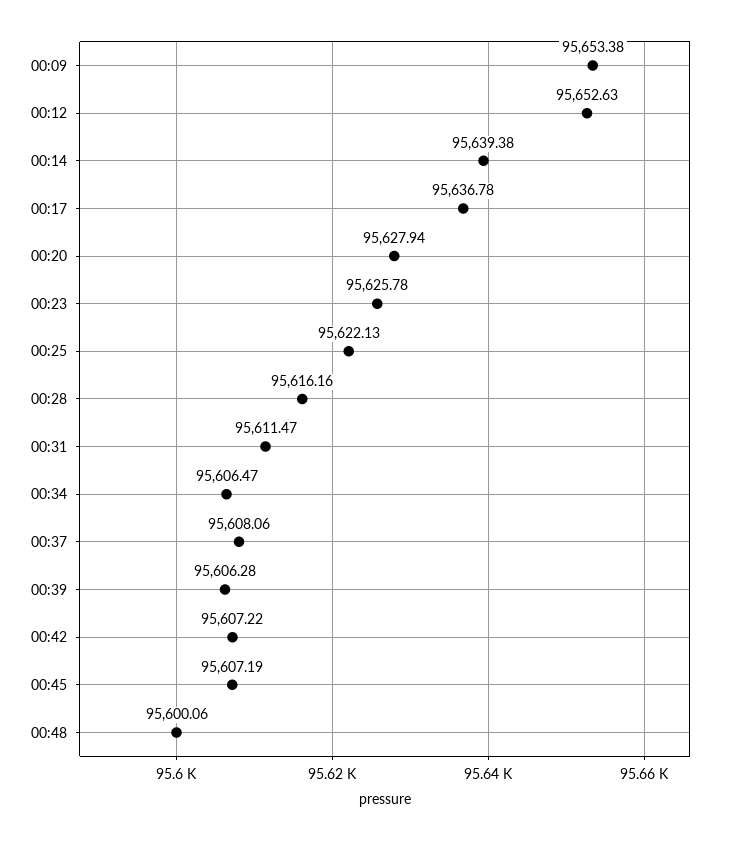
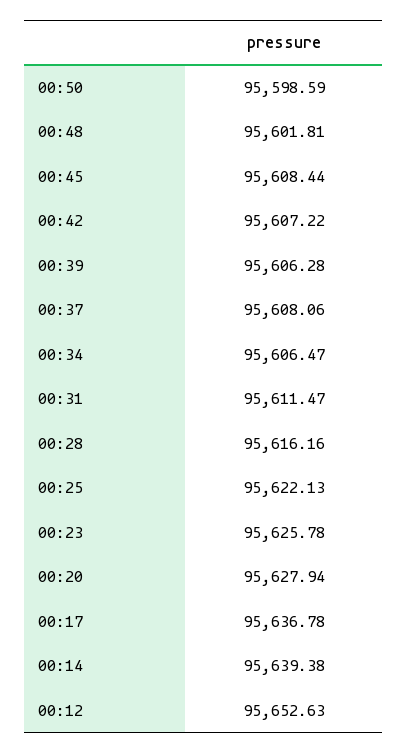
00:09: 95653.38 -> none
00:45: 95607.19 -> 95608.44
00:48: 95600.06 -> 95601.81
00:50: none -> 95598.59

